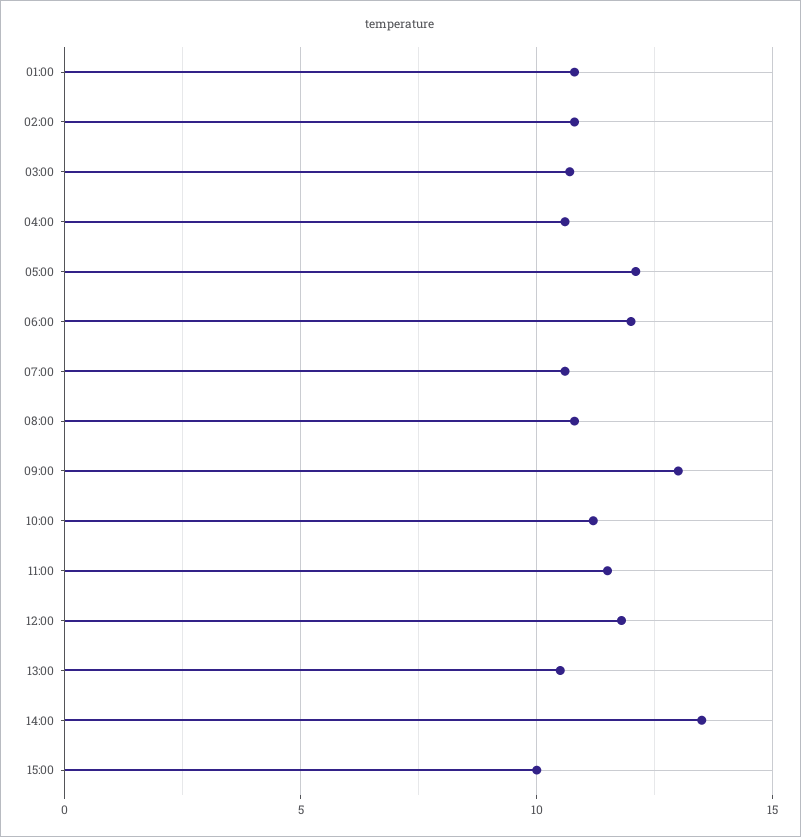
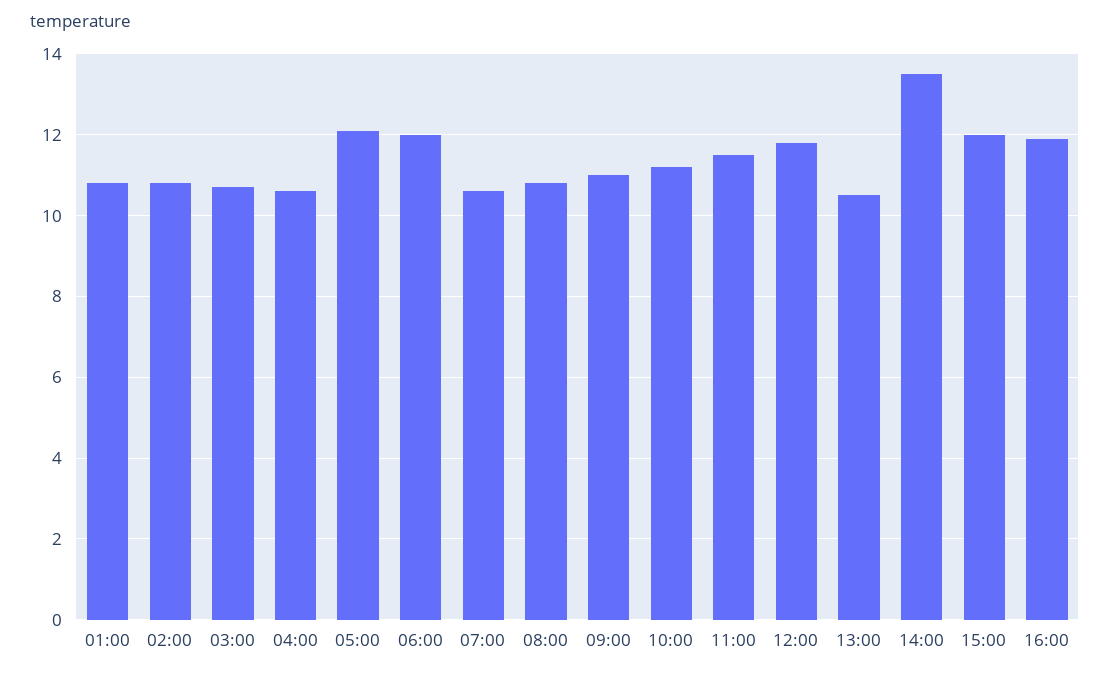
09:00: 13 -> 11
15:00: 10 -> 12
16:00: none -> 12

